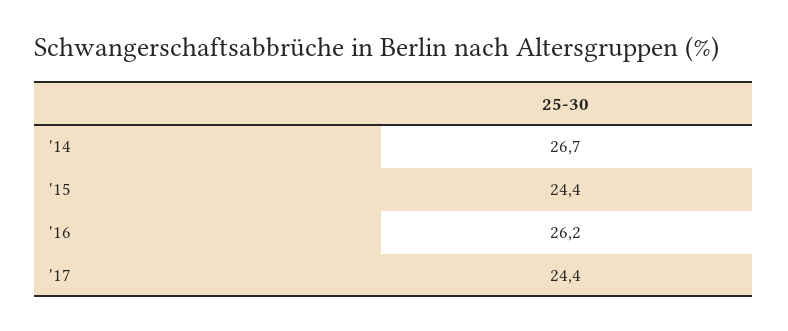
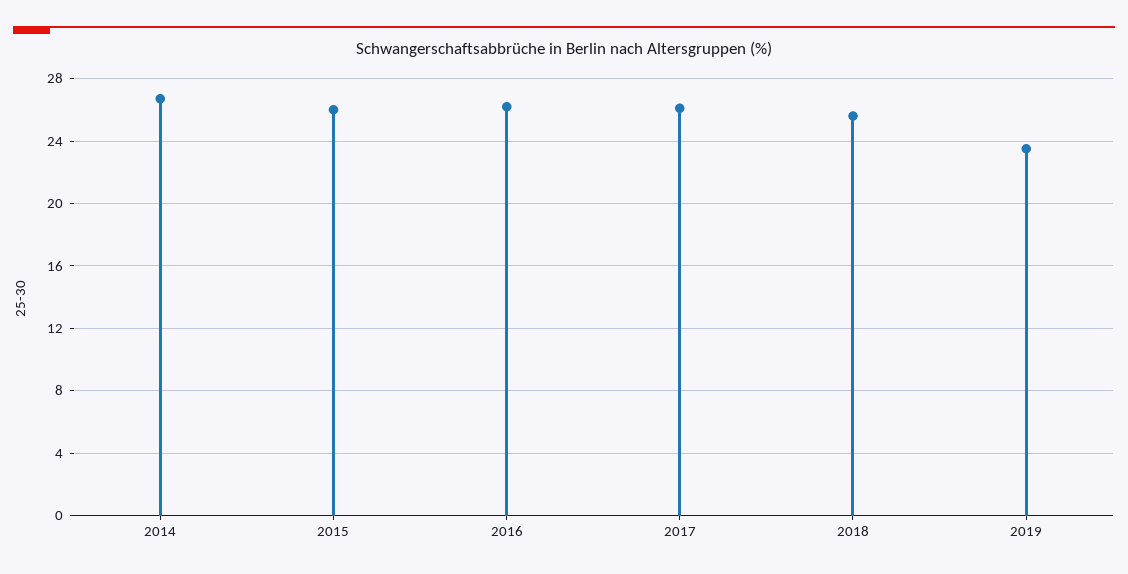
'15: 24.4 -> 26
'17: 24.4 -> 26
2018: none -> 25.5
2019: none -> 23.5

